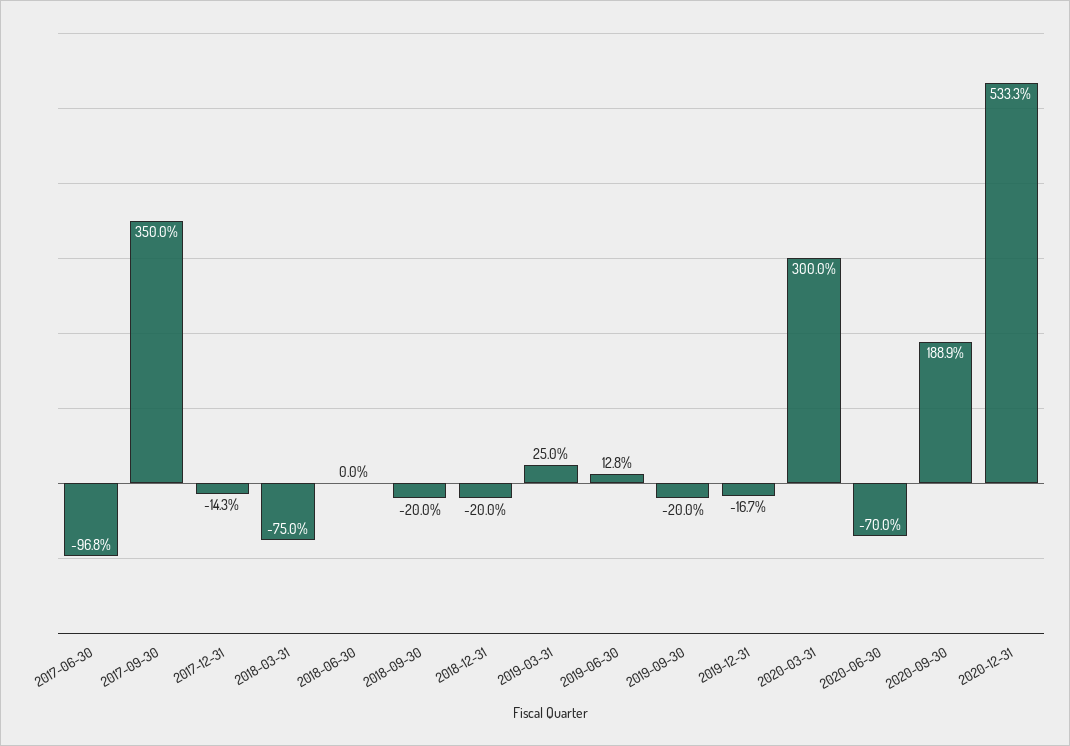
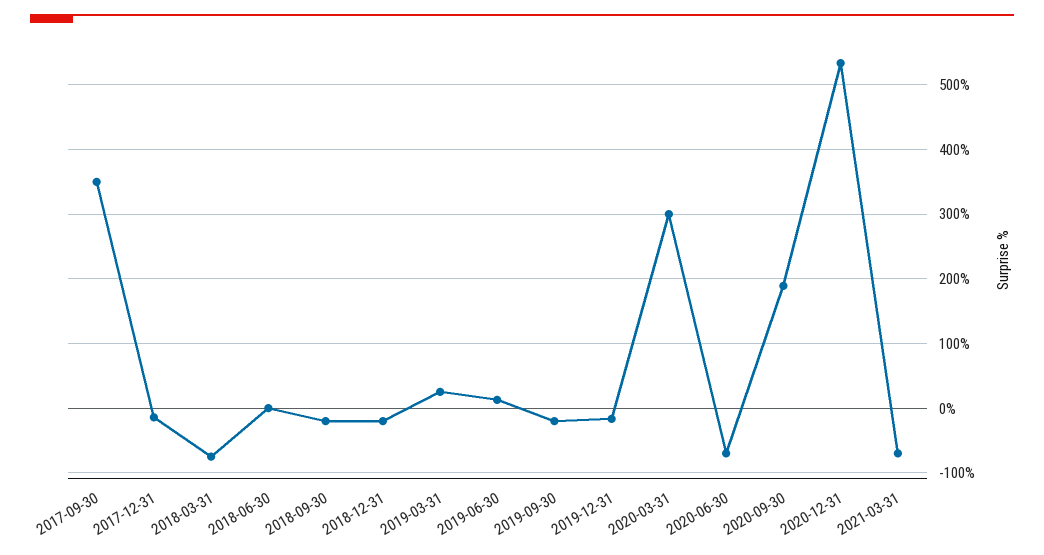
2017-06-30: -96.8 -> none
2021-03-31: none -> -70

